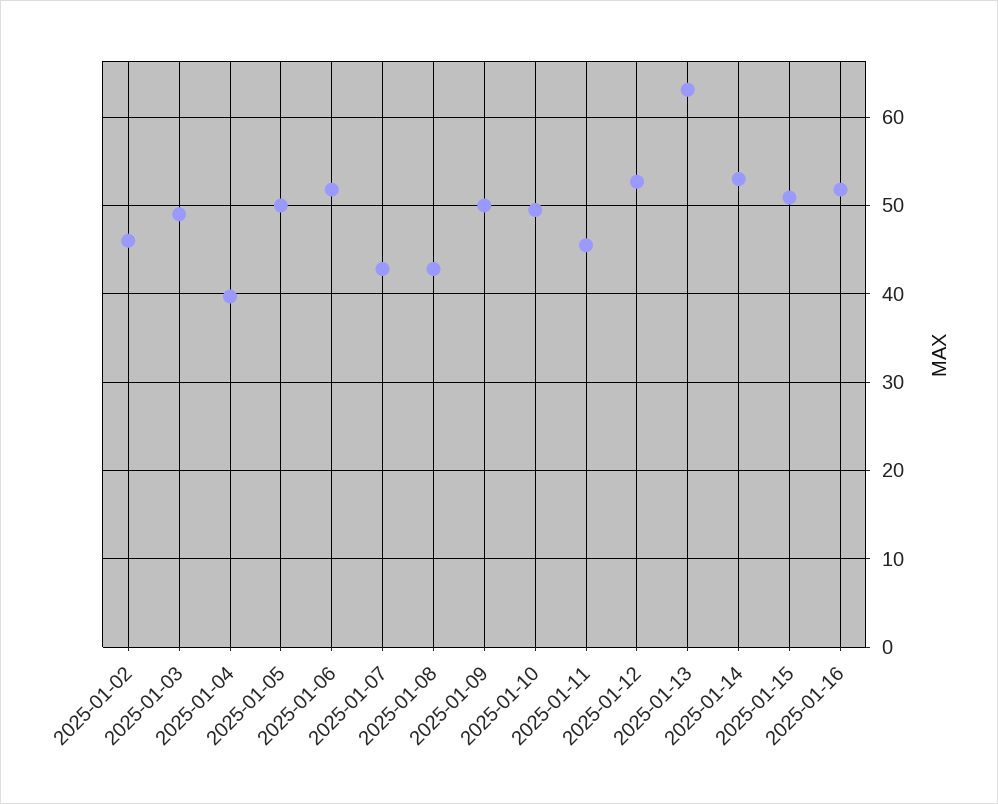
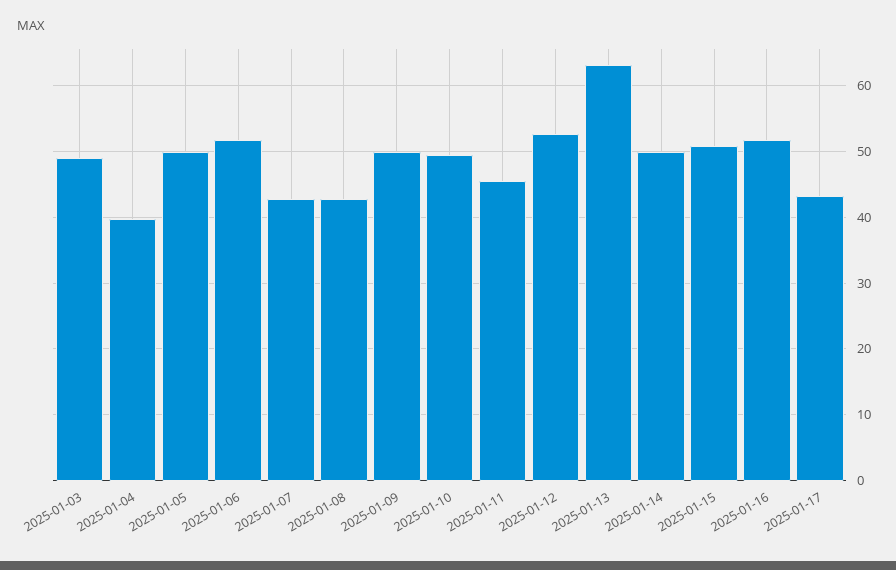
2025-01-02: 46 -> none
2025-01-14: 53 -> 50
2025-01-17: none -> 43

